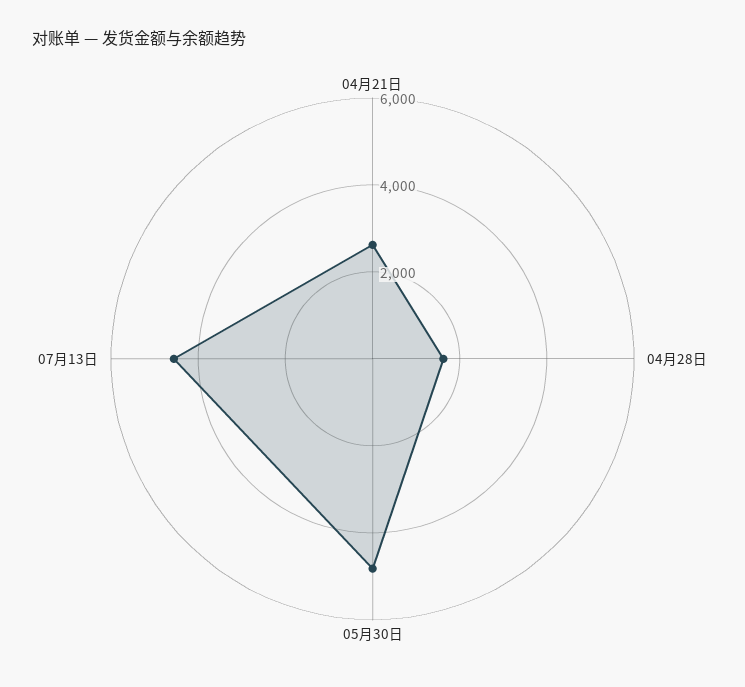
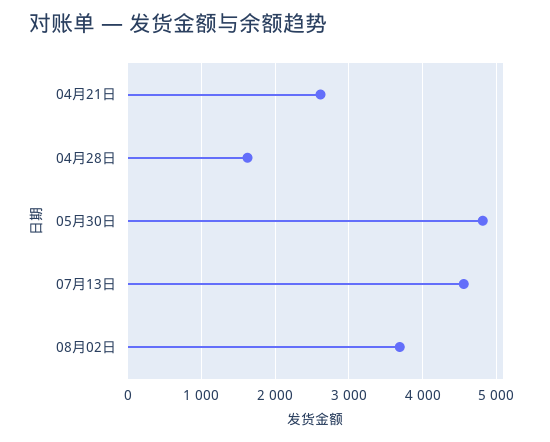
08月02日: none -> 3700

